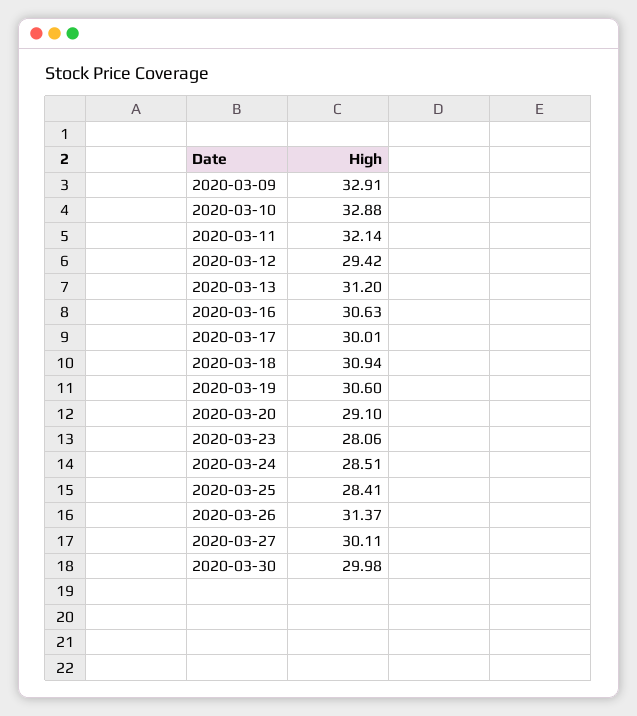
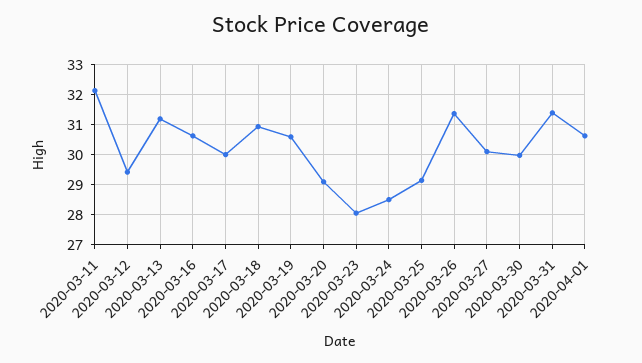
2020-03-09: 32.91 -> none
2020-03-10: 32.88 -> none
2020-03-25: 28.41 -> 29.2
2020-03-31: none -> 31.4
2020-04-01: none -> 30.6

